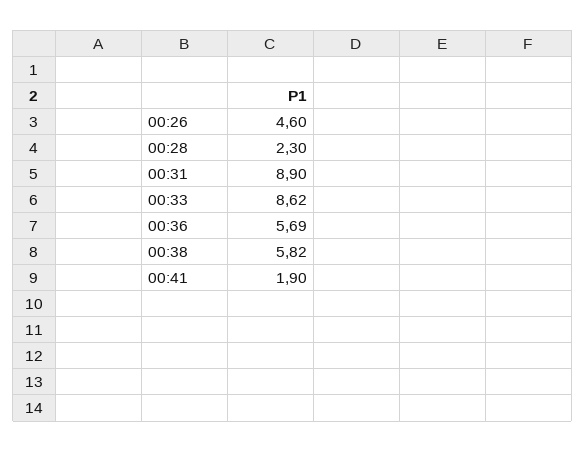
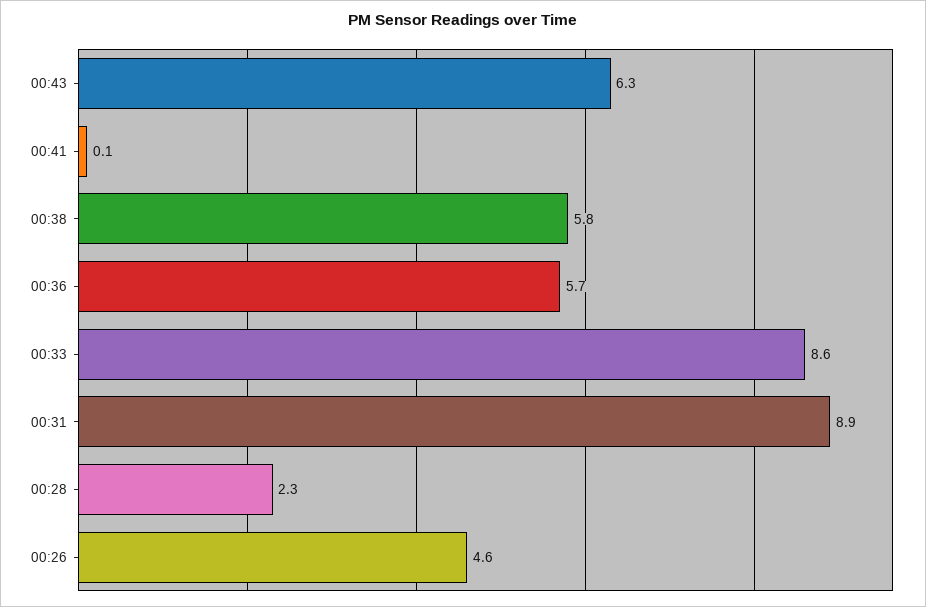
00:41: 1.9 -> 0.1
00:43: none -> 6.3

